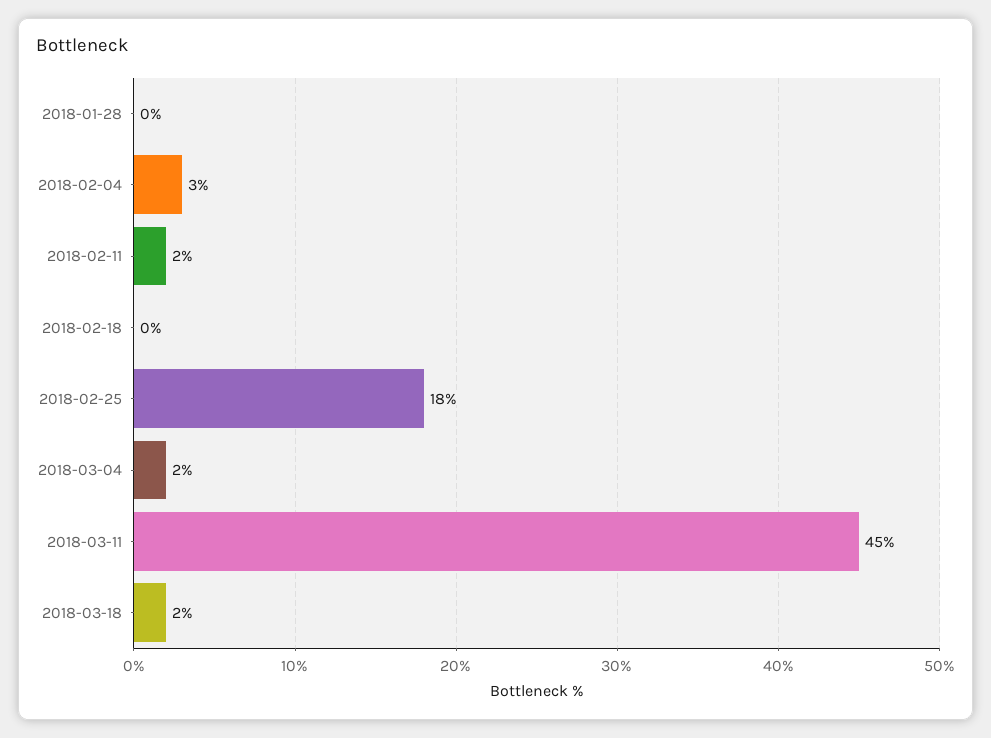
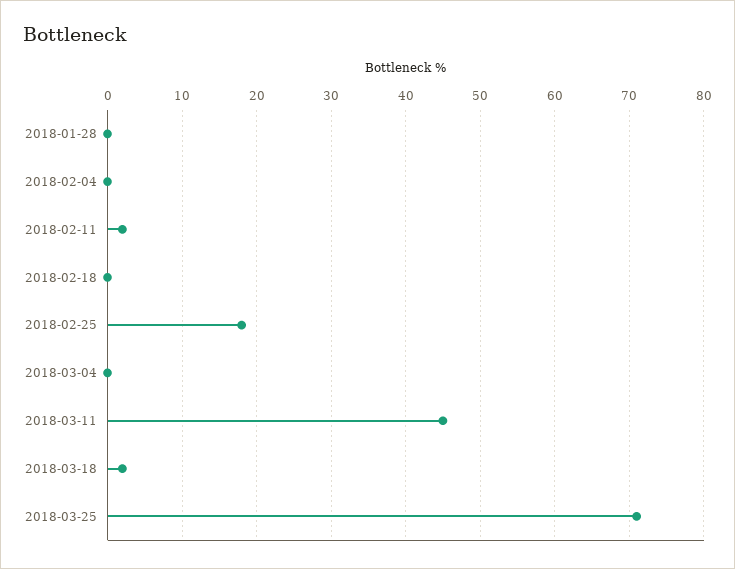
2018-02-04: 3 -> 0
2018-03-04: 2 -> 0
2018-03-25: none -> 71

